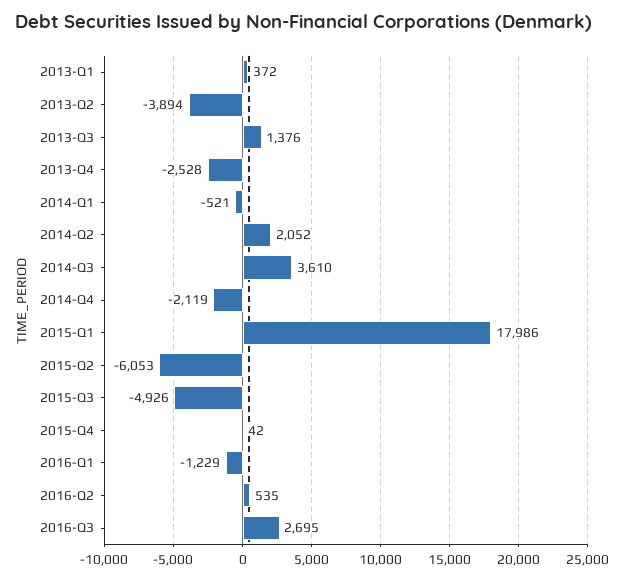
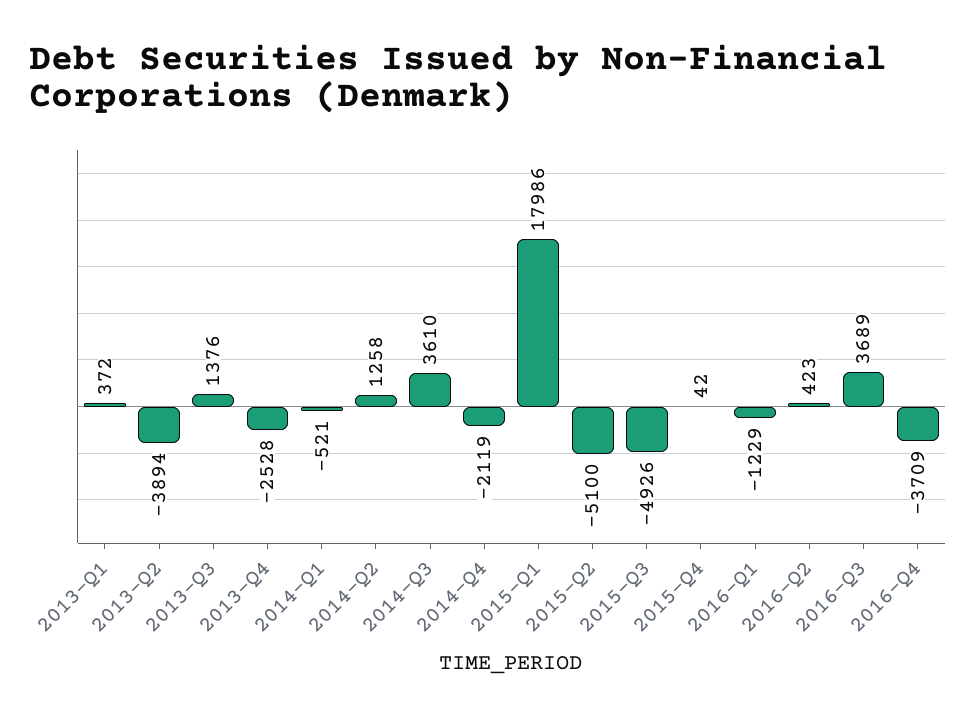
2014-Q2: 2052 -> 1258
2015-Q2: -6053 -> -5100
2016-Q2: 535 -> 423
2016-Q3: 2695 -> 3689
2016-Q4: none -> -3709

